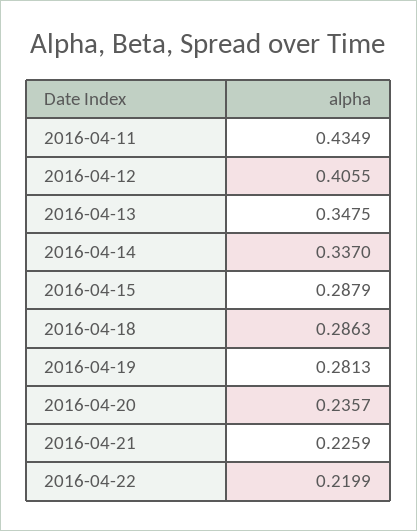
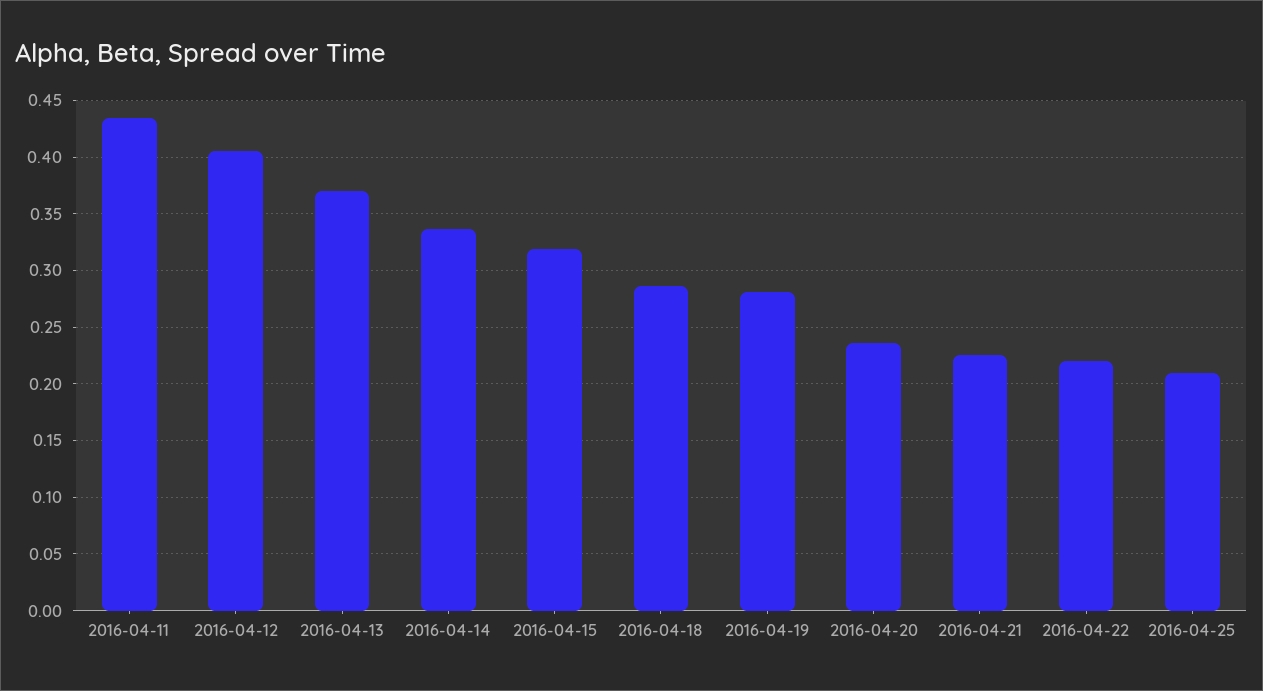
2016-04-13: 0.3475 -> 0.37
2016-04-15: 0.2879 -> 0.32
2016-04-25: none -> 0.21

